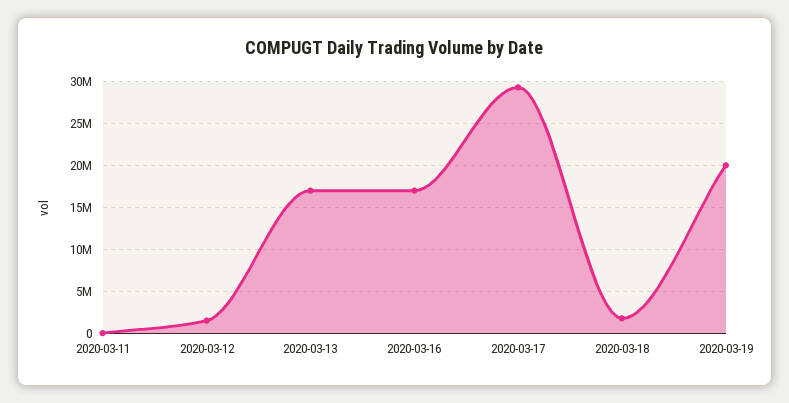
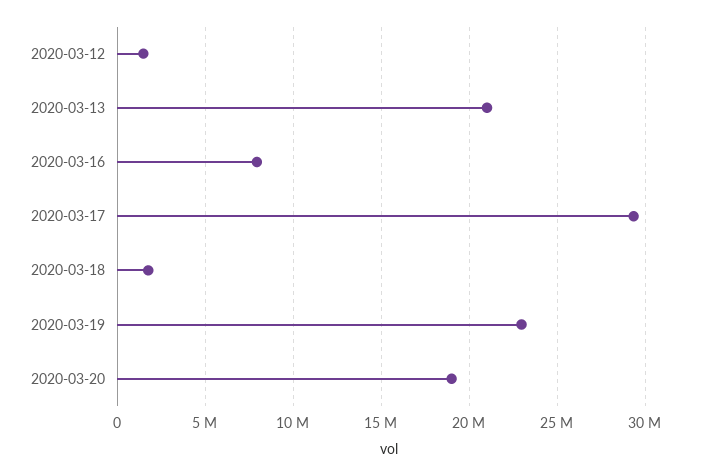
2020-03-11: 0 -> none
2020-03-13: 17000000 -> 21000000
2020-03-16: 17000000 -> 8000000
2020-03-19: 20000000 -> 23000000
2020-03-20: none -> 19000000

